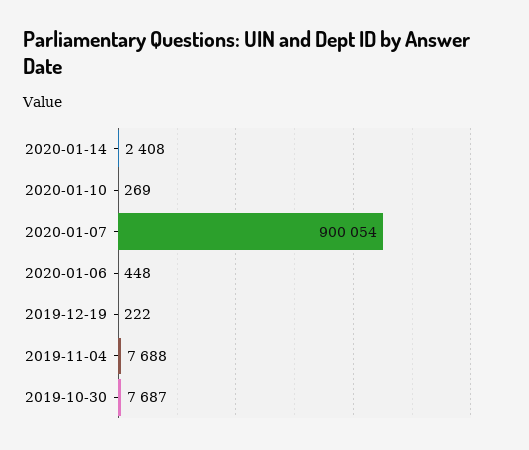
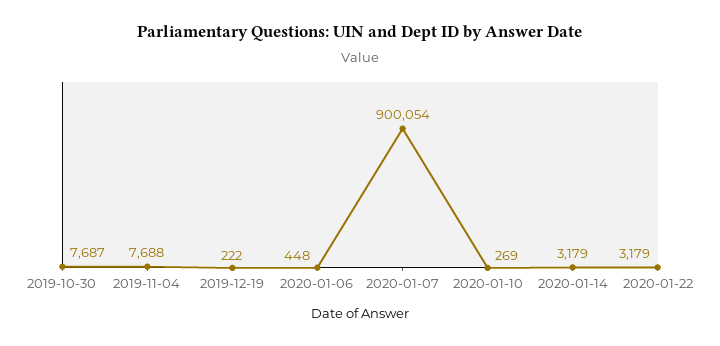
2020-01-14: 2408 -> 3179
2020-01-22: none -> 3179

